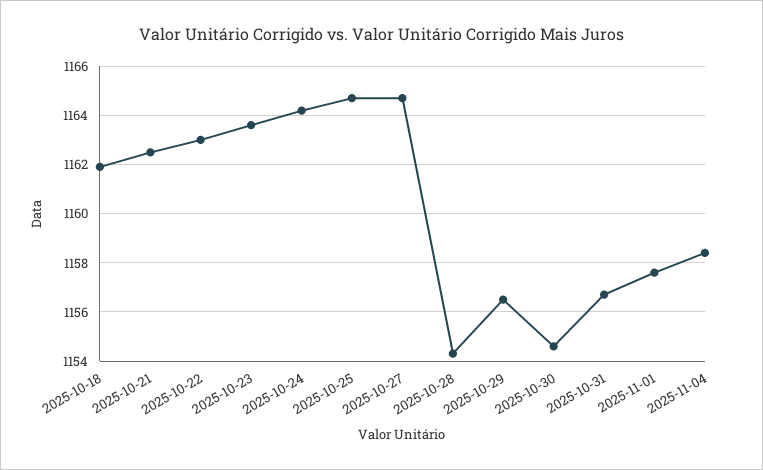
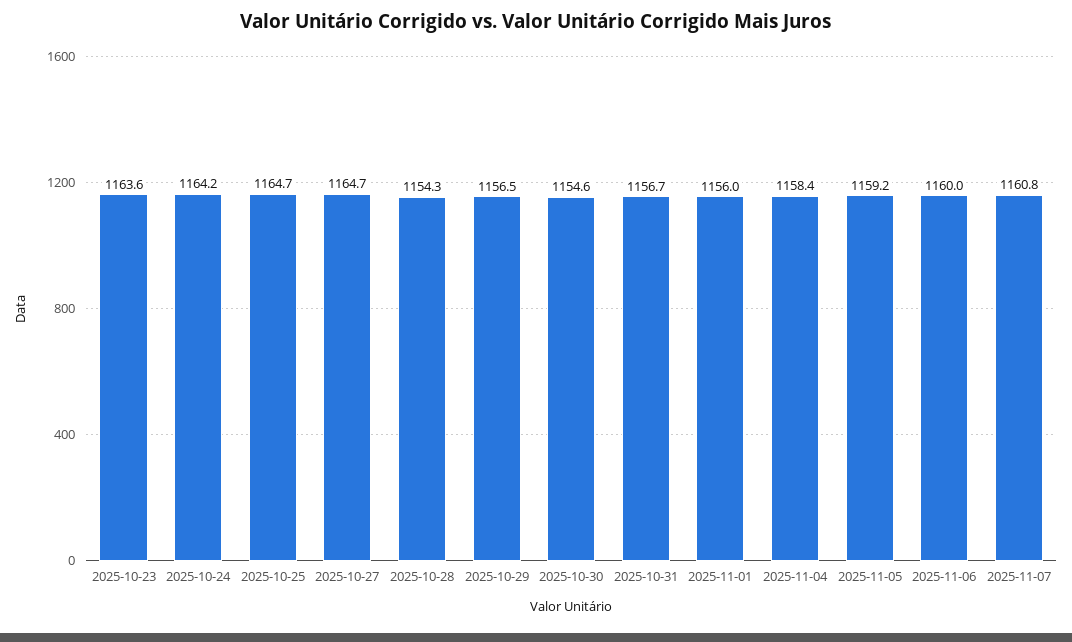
2025-10-18: 1162 -> none
2025-10-21: 1162.5 -> none
2025-10-22: 1163 -> none
2025-11-01: 1157.5 -> 1156
2025-11-05: none -> 1159.2
2025-11-06: none -> 1160
2025-11-07: none -> 1160.8

